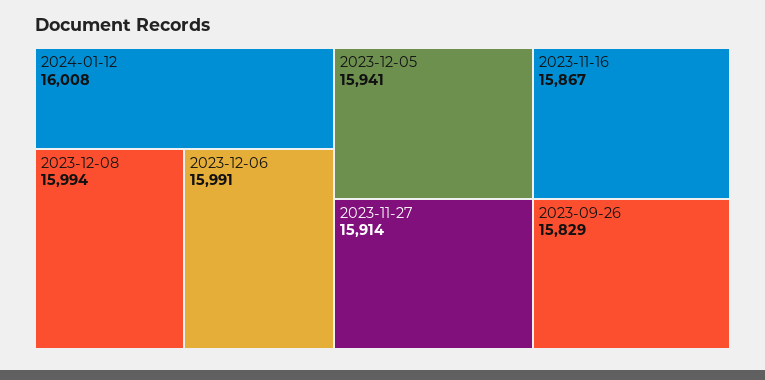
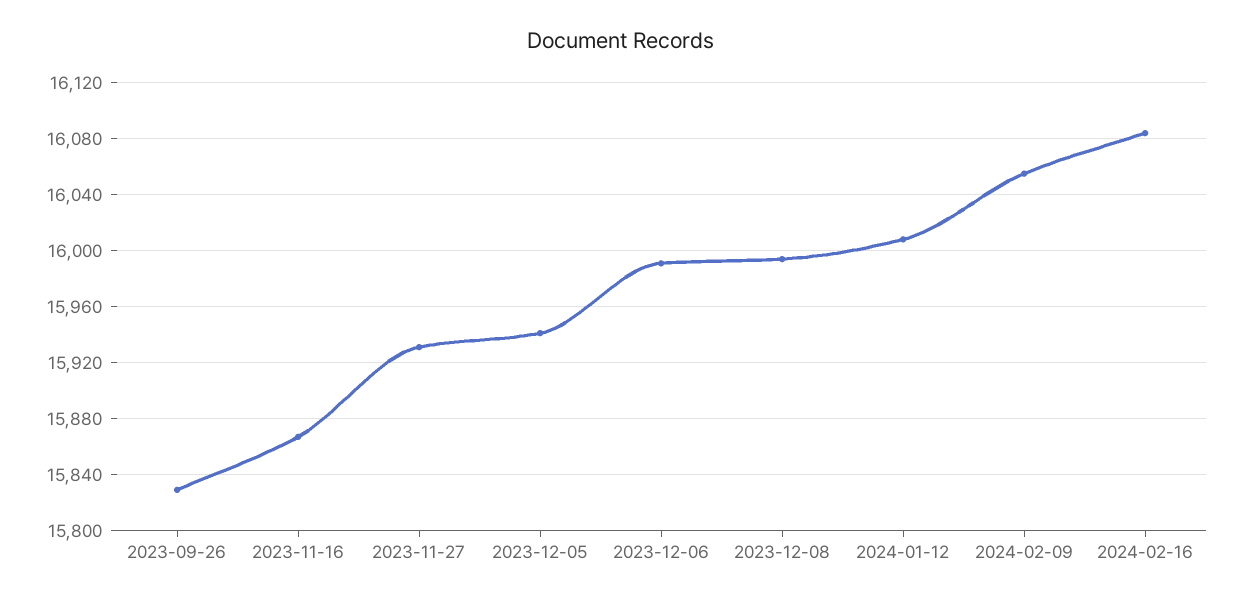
2023-11-27: 15914 -> 15930
2024-02-09: none -> 16055
2024-02-16: none -> 16085

